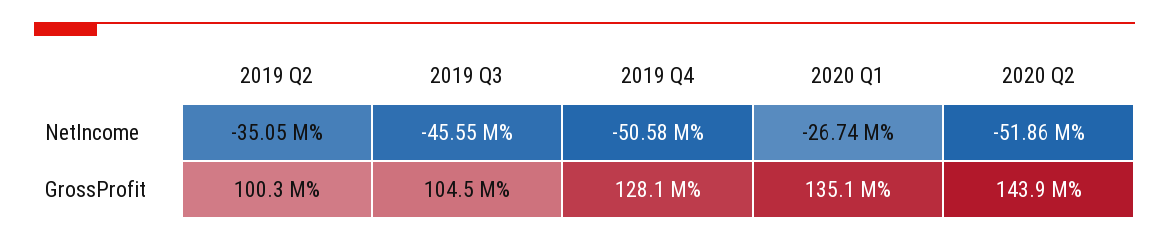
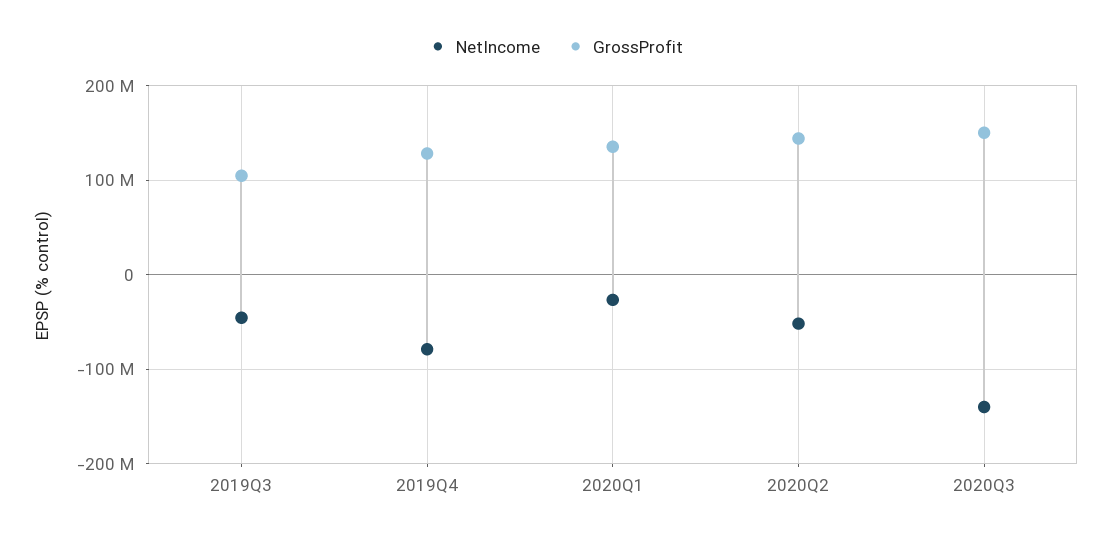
NetIncome, 2019 Q2: -35050000 -> none
NetIncome, 2019 Q4: -50580000 -> -80000000
GrossProfit, 2019 Q2: 100300000 -> none
NetIncome, 2020Q3: none -> -140000000
GrossProfit, 2020Q3: none -> 150000000

